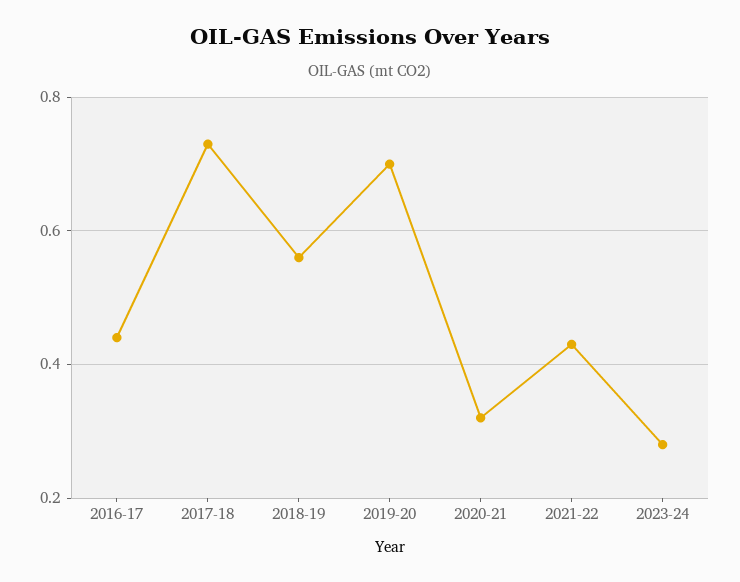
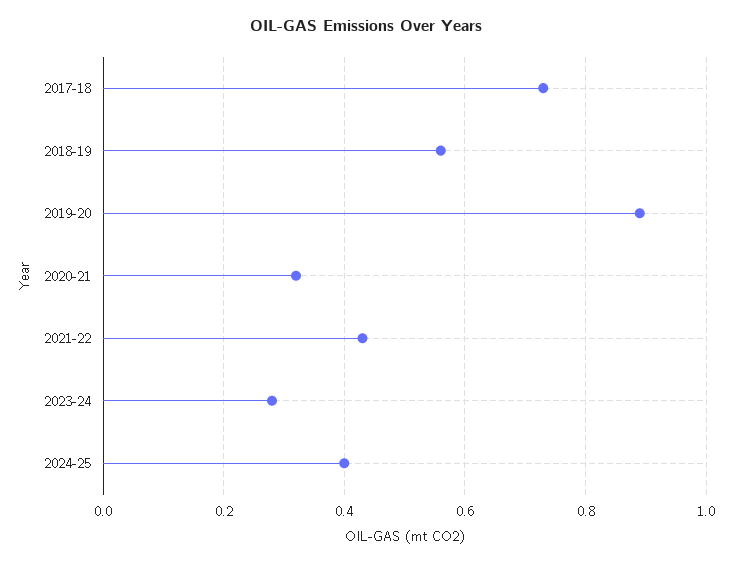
2016-17: 0.45 -> none
2019-20: 0.7 -> 0.9
2024-25: none -> 0.4

